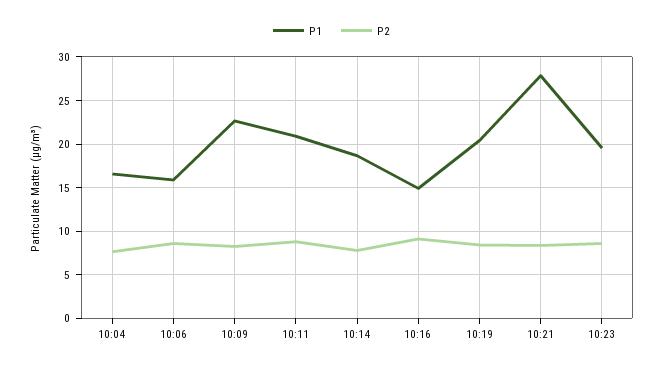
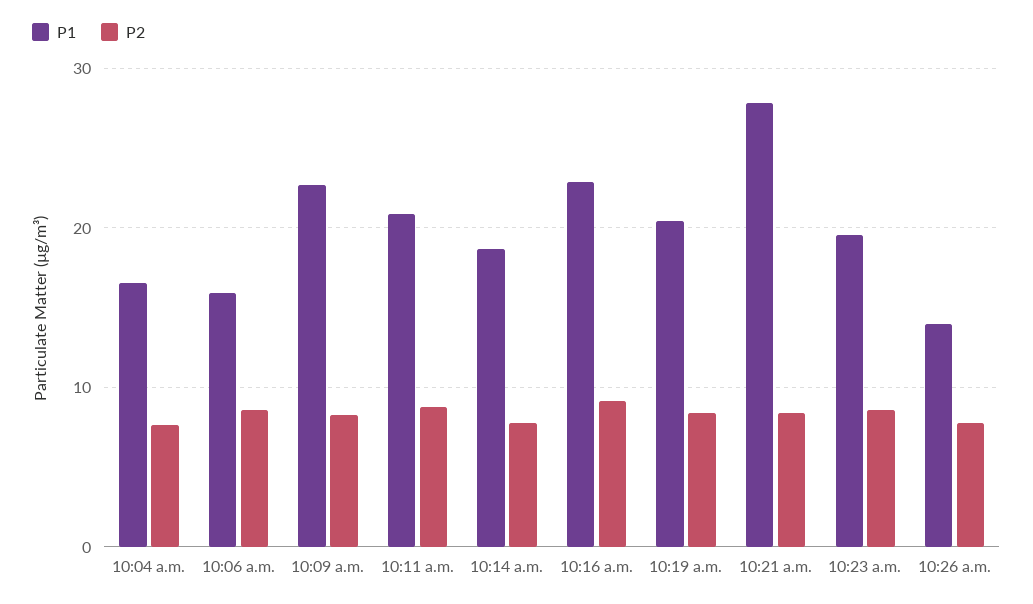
P1, 10:16: 15 -> 23
P1, 10:26 a.m.: none -> 14
P2, 10:26 a.m.: none -> 8

